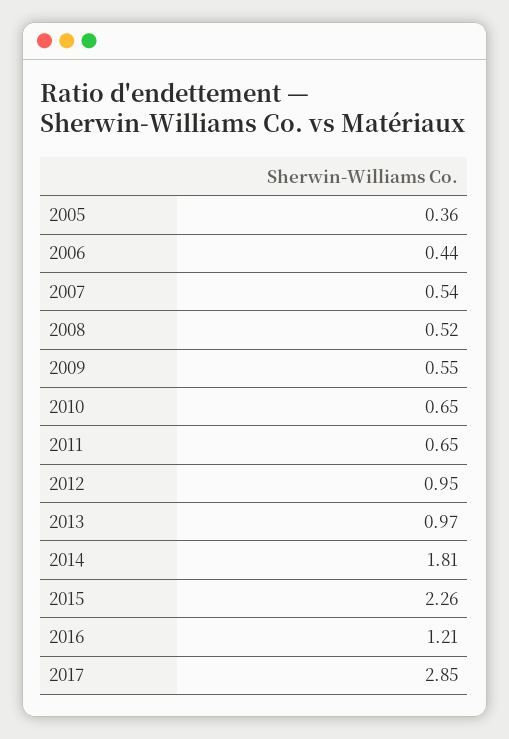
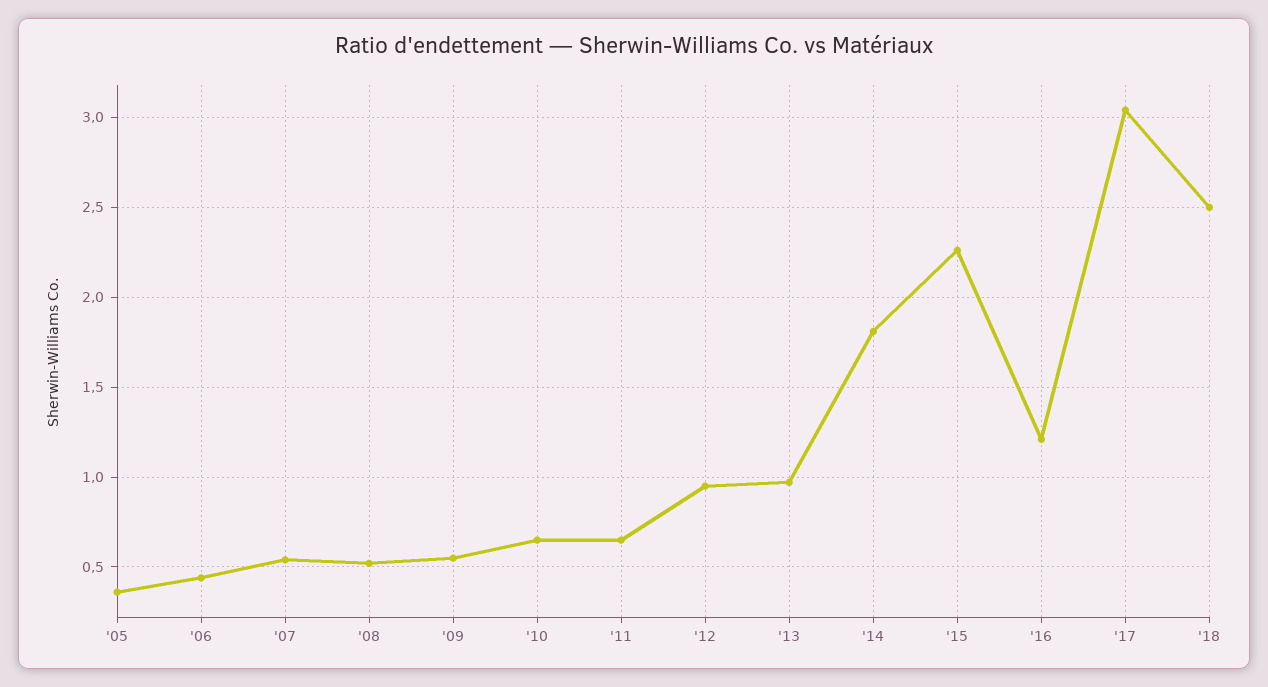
2017: 2.85 -> 3.05
'18: none -> 2.5

